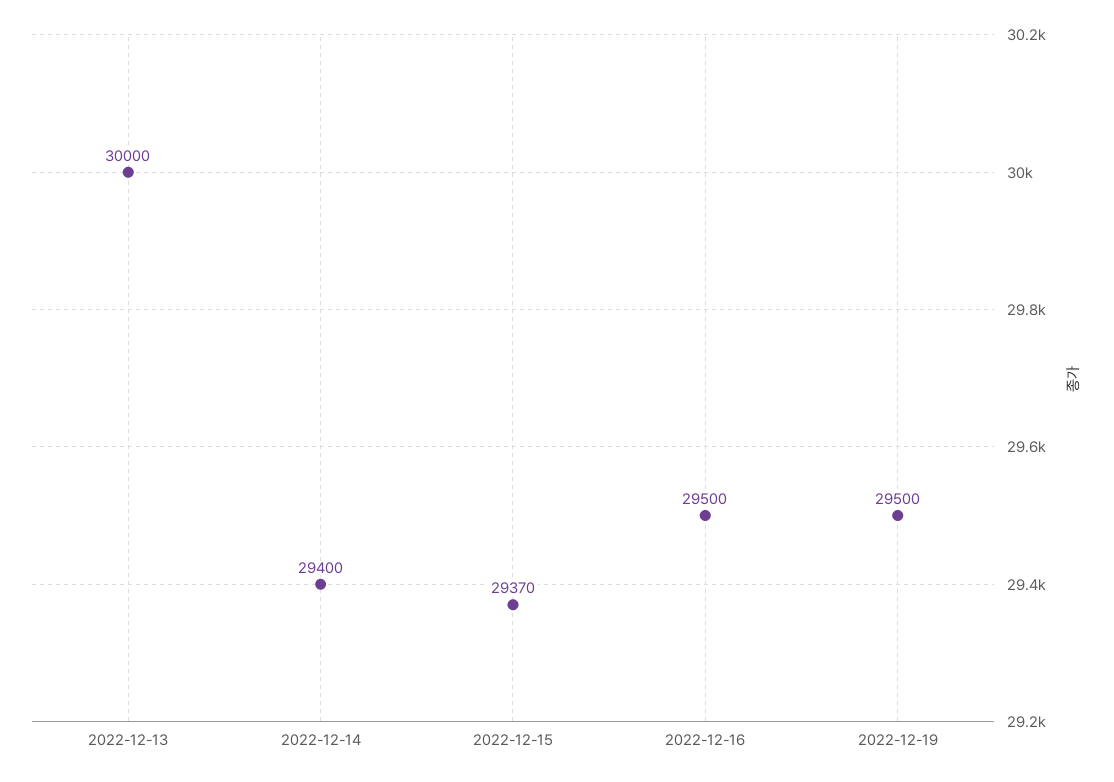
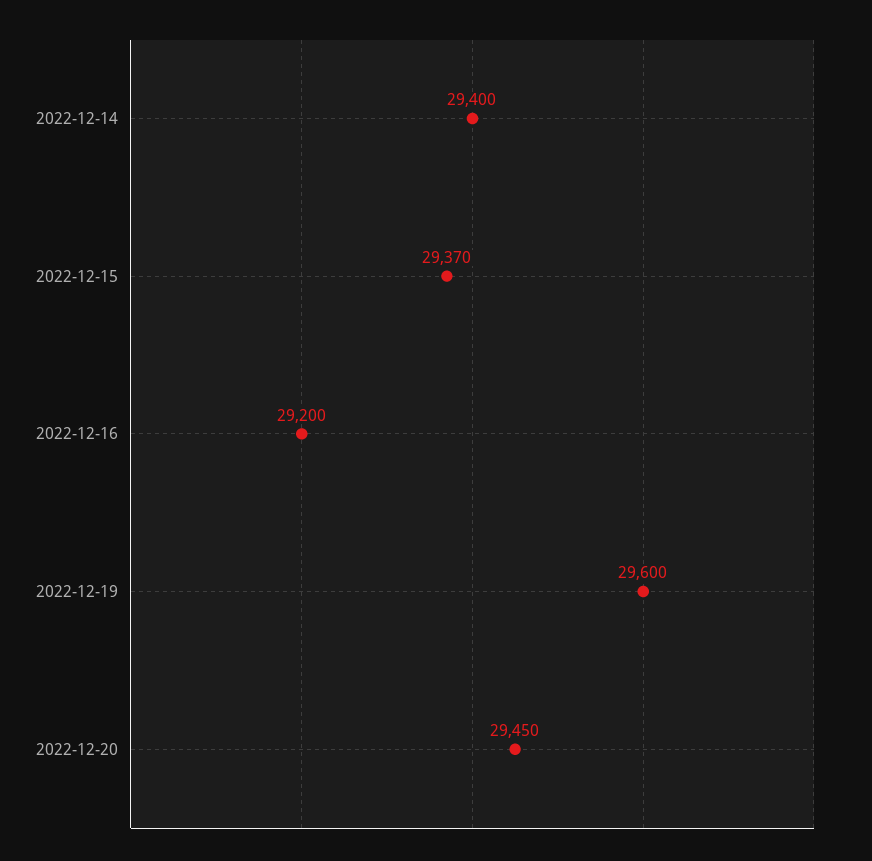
2022-12-13: 30000 -> none
2022-12-16: 29500 -> 29200
2022-12-19: 29500 -> 29600
2022-12-20: none -> 29450

